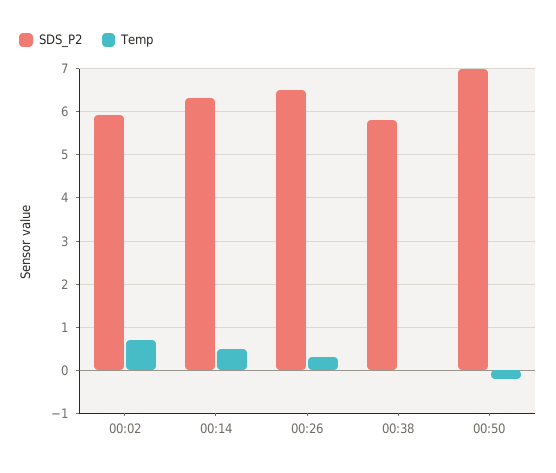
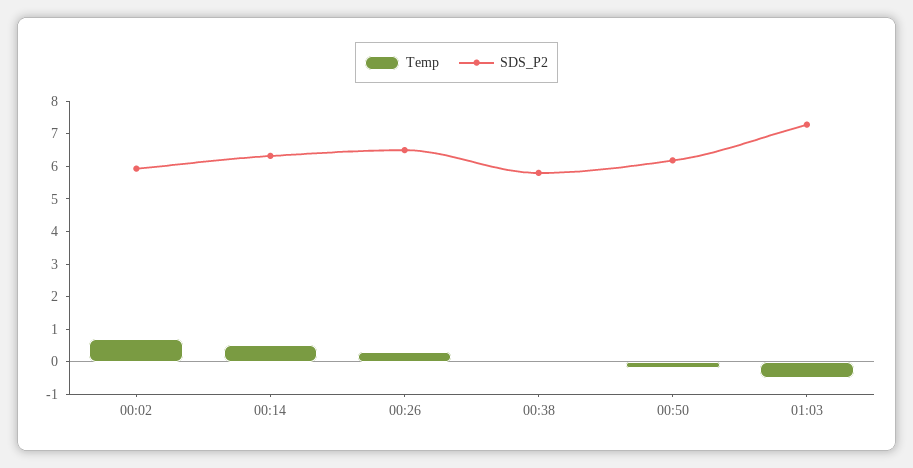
SDS_P2, 00:50: 7 -> 6.25
Temp, 01:03: none -> -0.5
SDS_P2, 01:03: none -> 7.25

